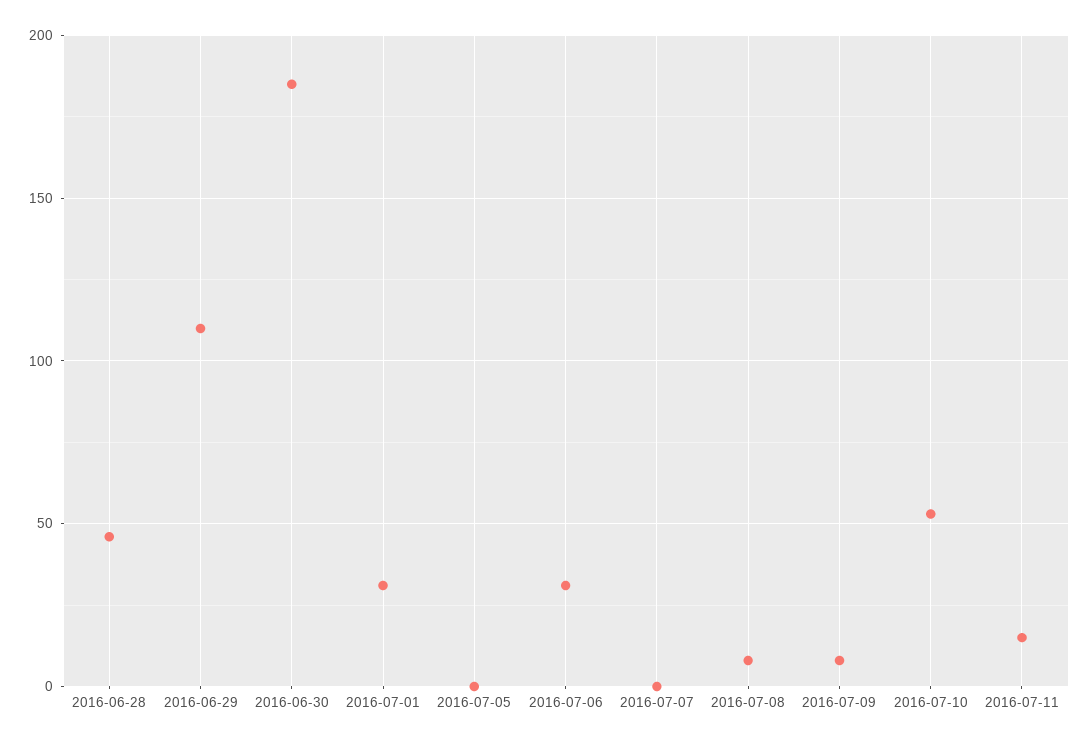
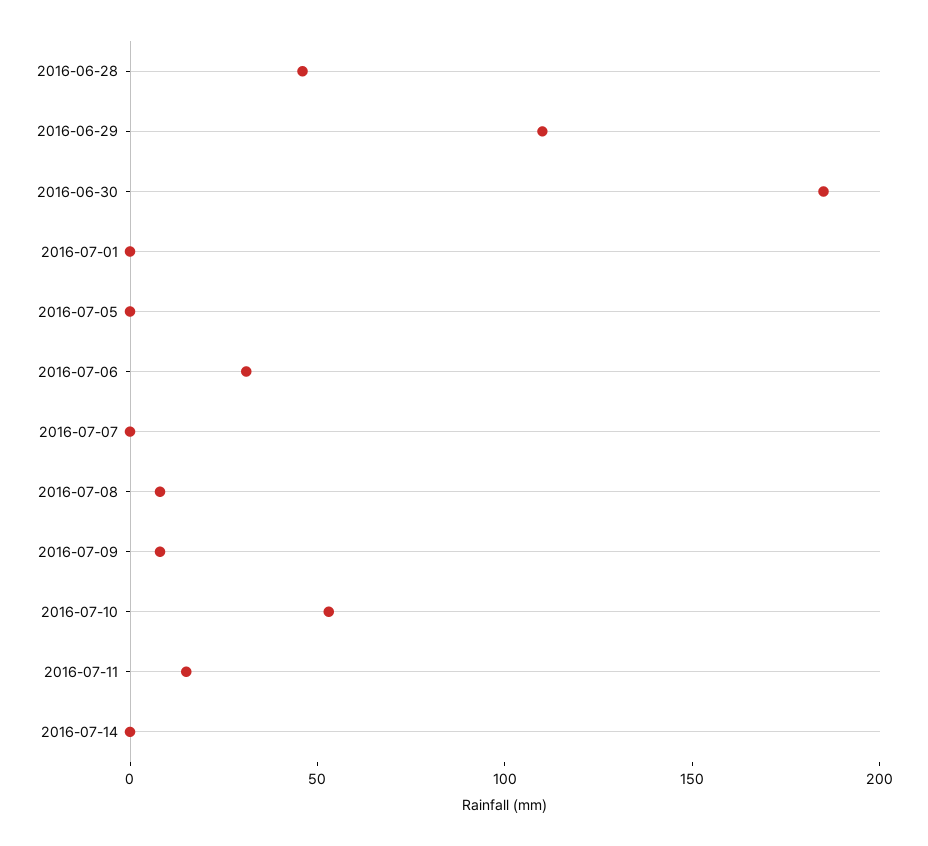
2016-07-01: 30 -> 0
2016-07-14: none -> 0

